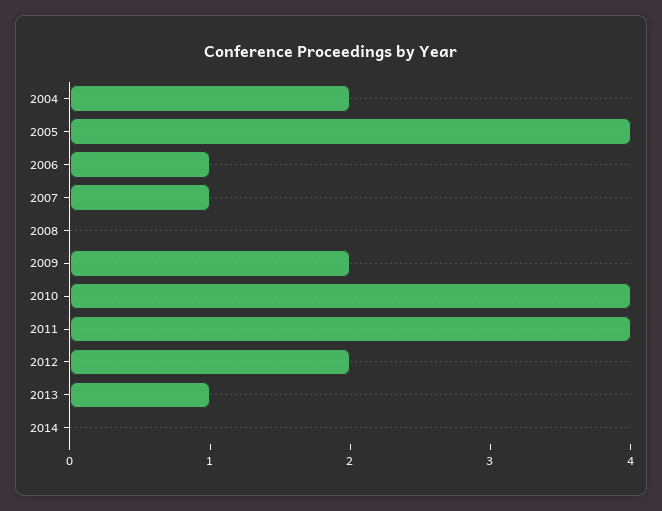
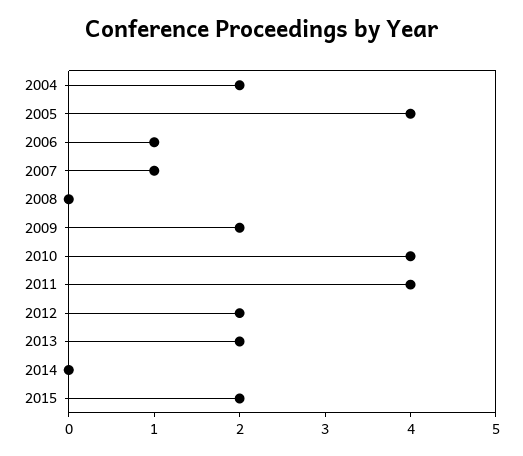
2013: 1 -> 2
2015: none -> 2

